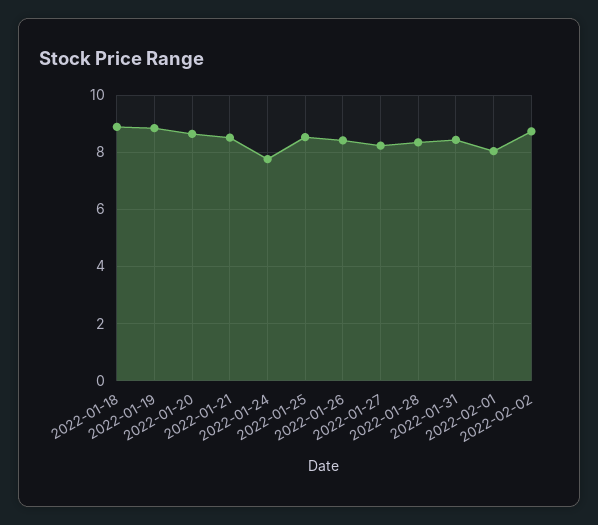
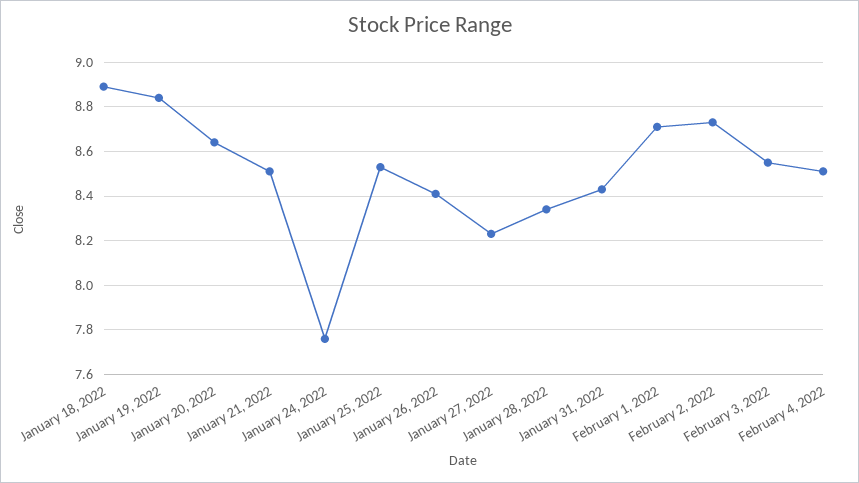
2022-02-01: 8 -> 8.7
February 3, 2022: none -> 8.55
February 4, 2022: none -> 8.5

